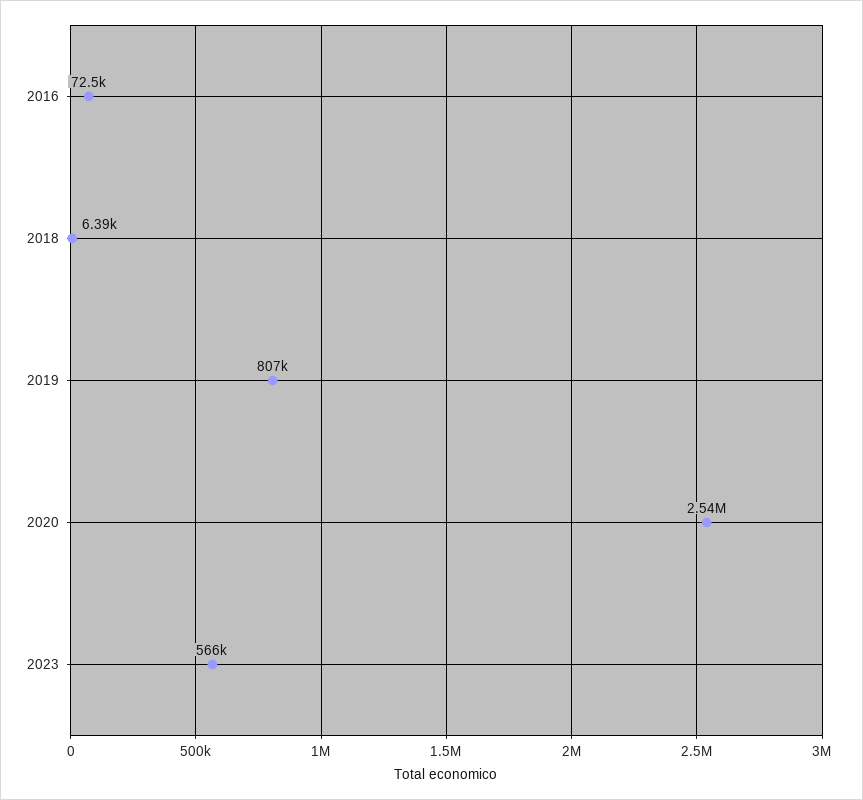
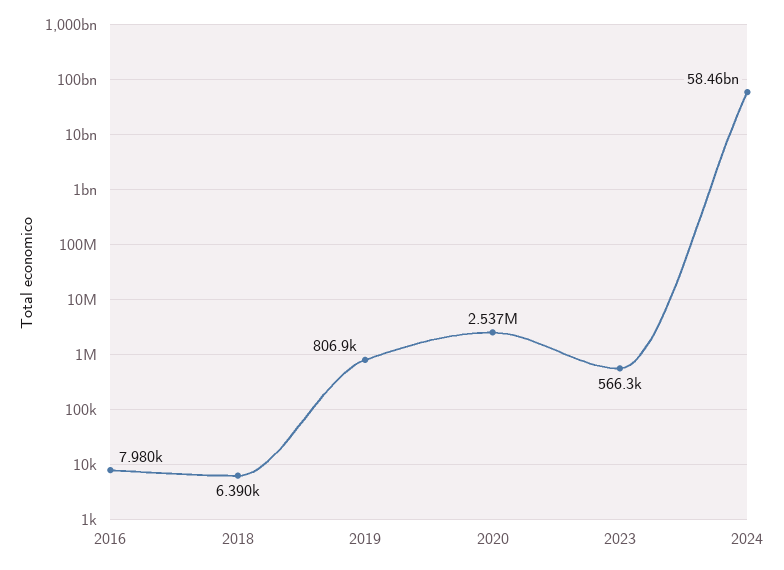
2016: 72500 -> 7980
2024: none -> 58460000000

